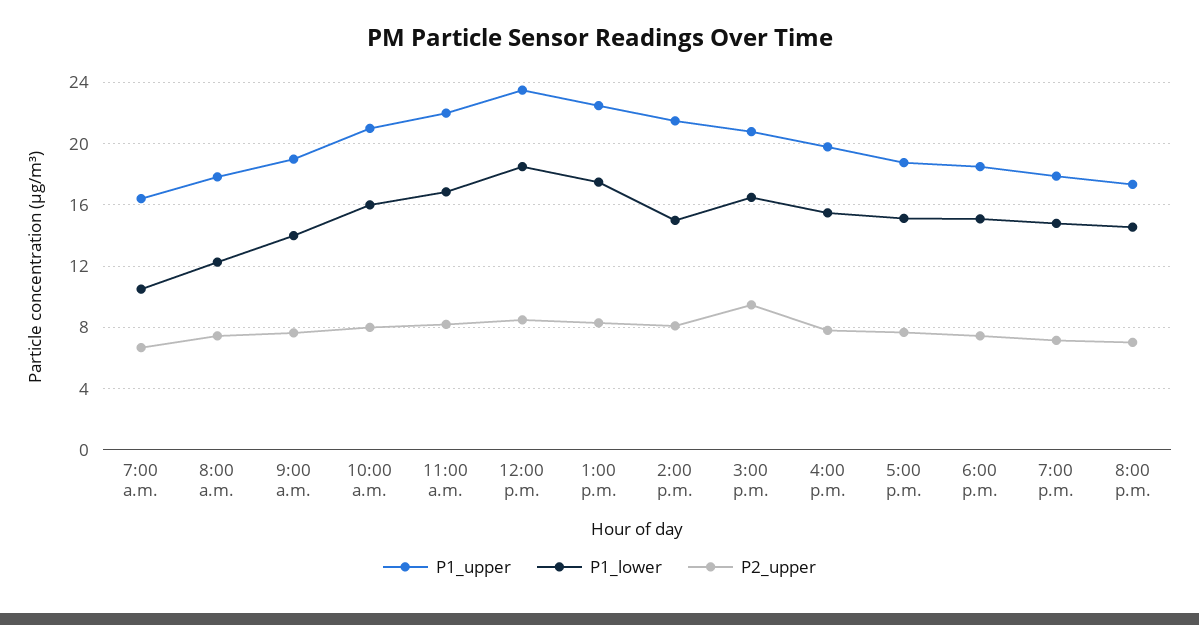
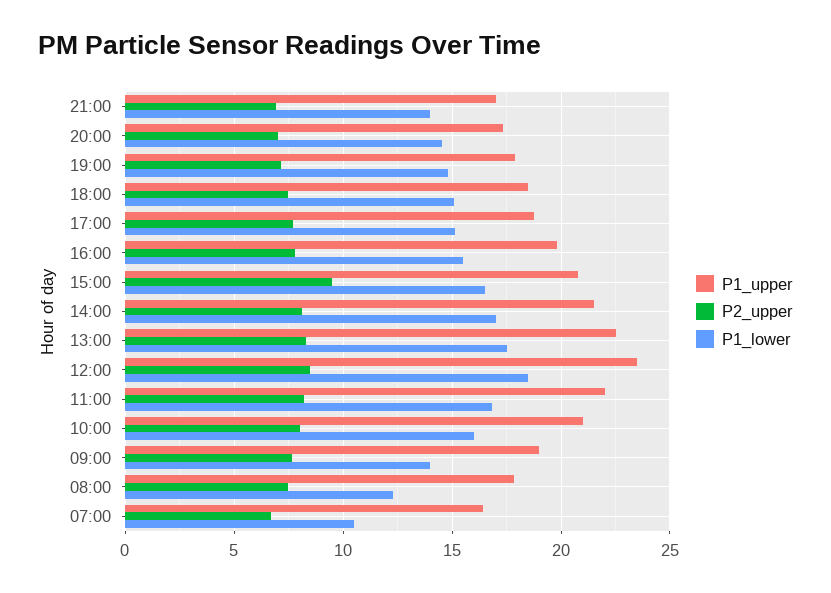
P1_lower, 2:00 p.m.: 15 -> 17
P1_upper, 21:00: none -> 17
P2_upper, 21:00: none -> 7
P1_lower, 21:00: none -> 14

